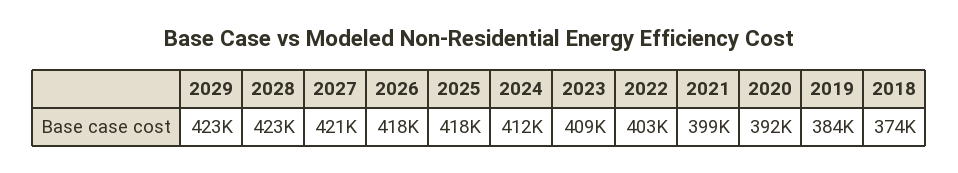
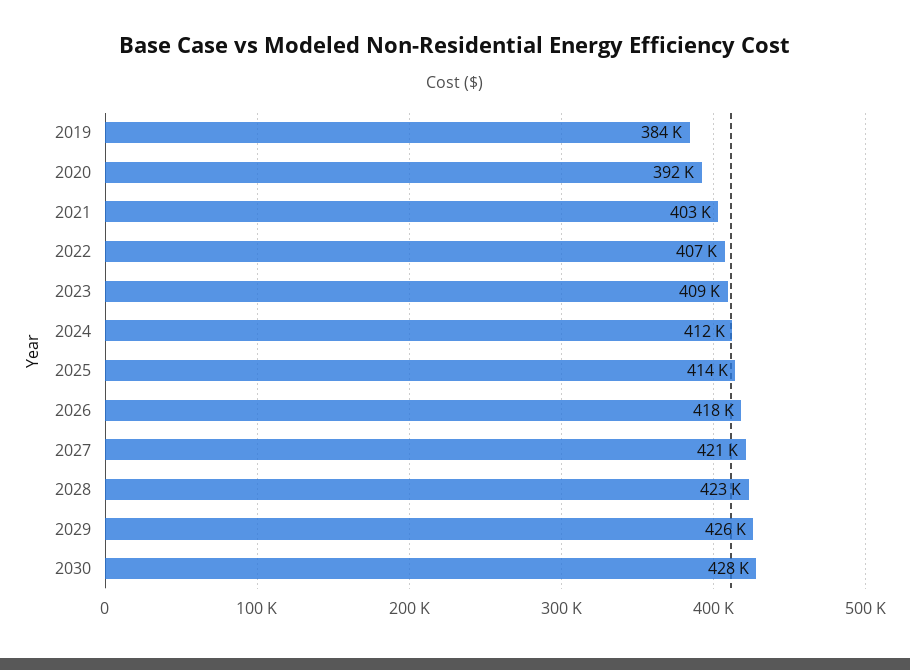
2029: 423000 -> 426000
2025: 418000 -> 414000
2022: 403000 -> 407000
2021: 399000 -> 403000
2018: 374000 -> none
2030: none -> 428000

